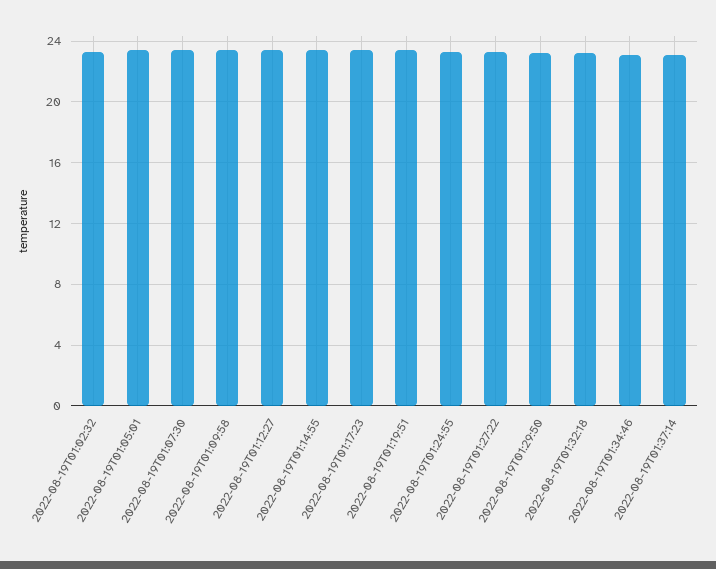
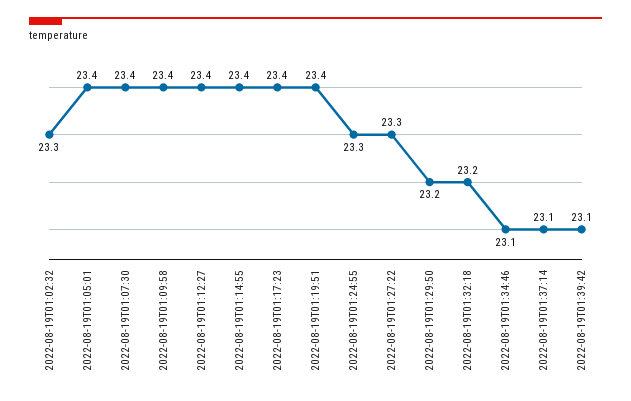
2022-08-19T01:39:42: none -> 23.1

